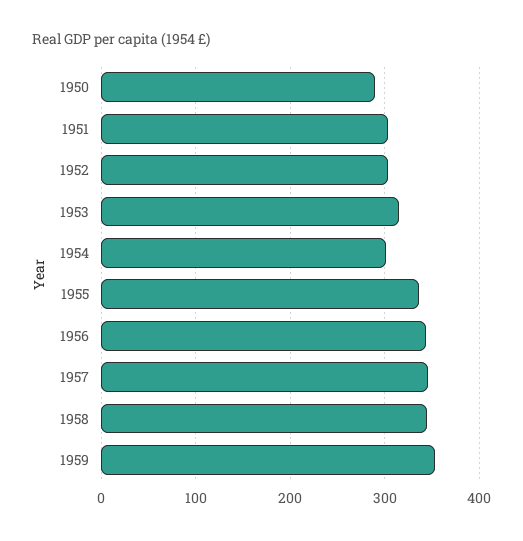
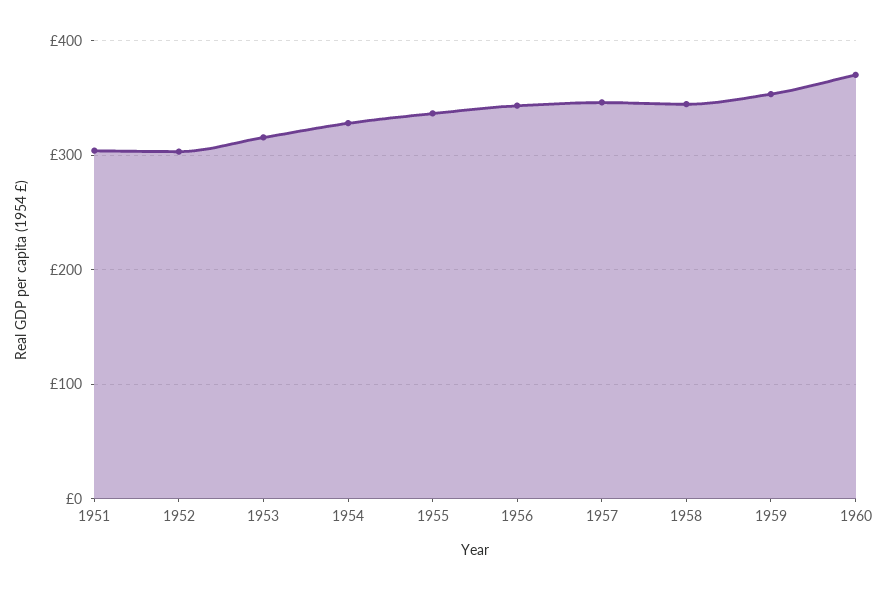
1950: 290 -> none
1954: 300 -> 330
1960: none -> 370

